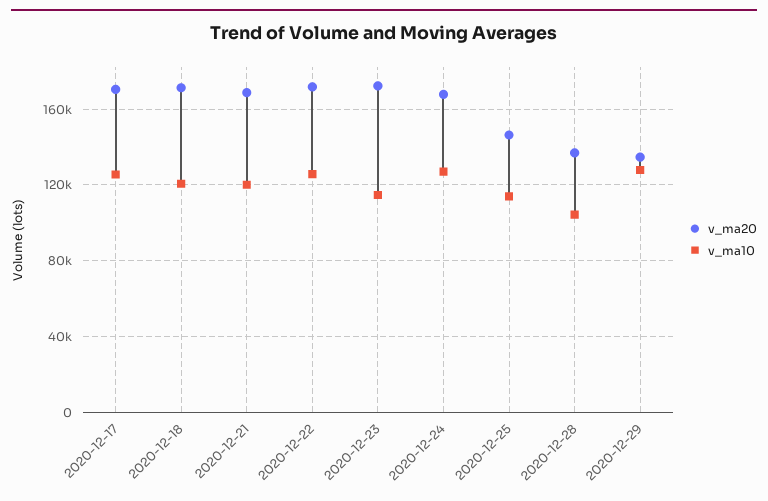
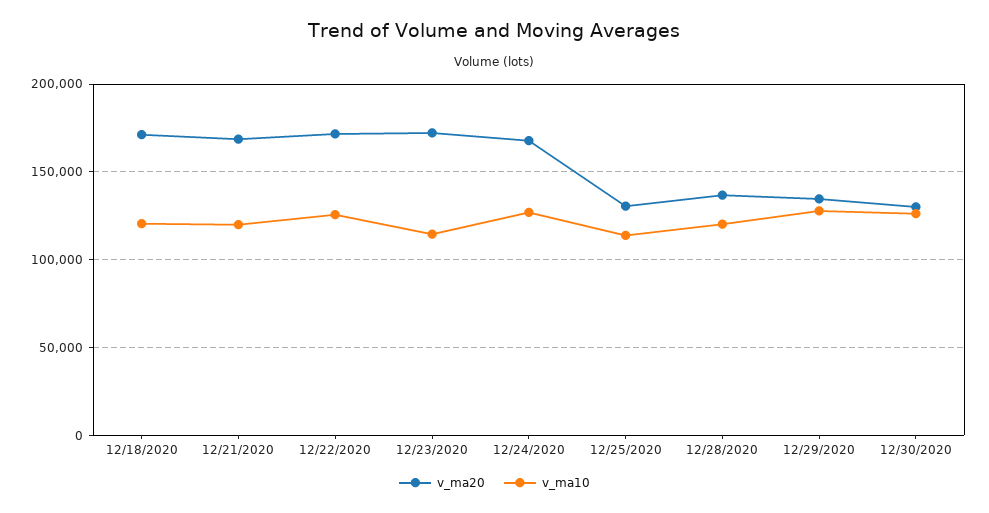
v_ma20, 2020-12-17: 170000 -> none
v_ma10, 2020-12-17: 125000 -> none
v_ma20, 2020-12-25: 145000 -> 130000
v_ma10, 2020-12-28: 105000 -> 120000
v_ma20, 12/30/2020: none -> 130000
v_ma10, 12/30/2020: none -> 125000

